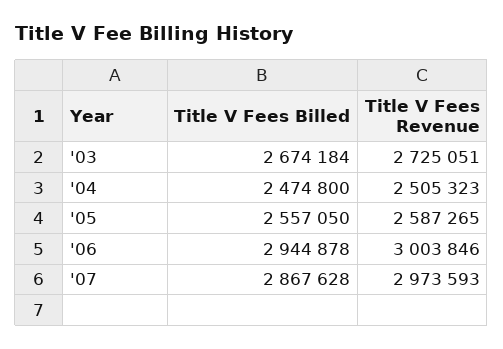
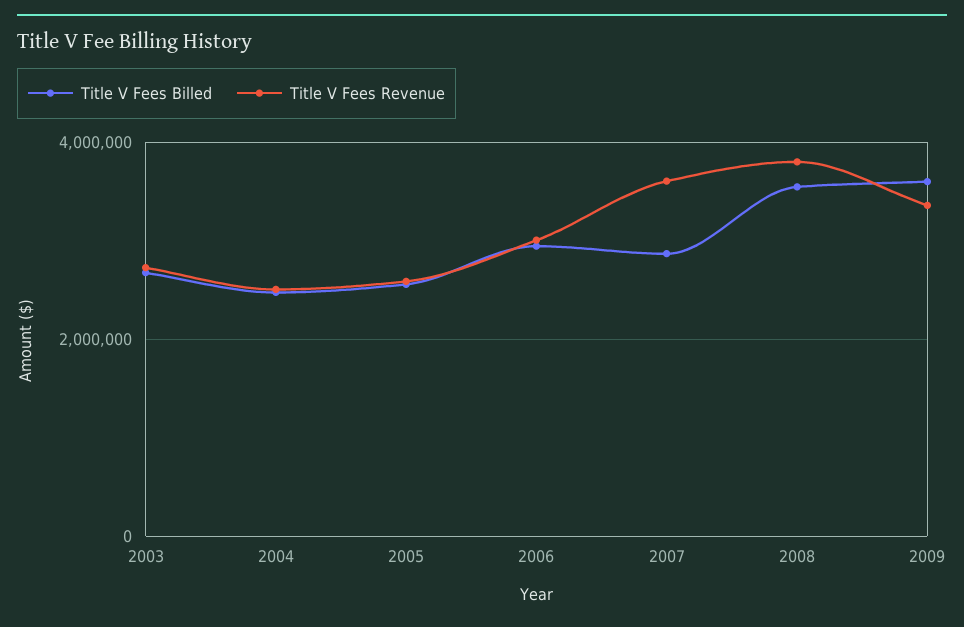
Title V Fees Revenue, '07: 2973593 -> 3600000
Title V Fees Billed, 2008: none -> 3600000
Title V Fees Revenue, 2008: none -> 3800000
Title V Fees Billed, 2009: none -> 3600000
Title V Fees Revenue, 2009: none -> 3400000

